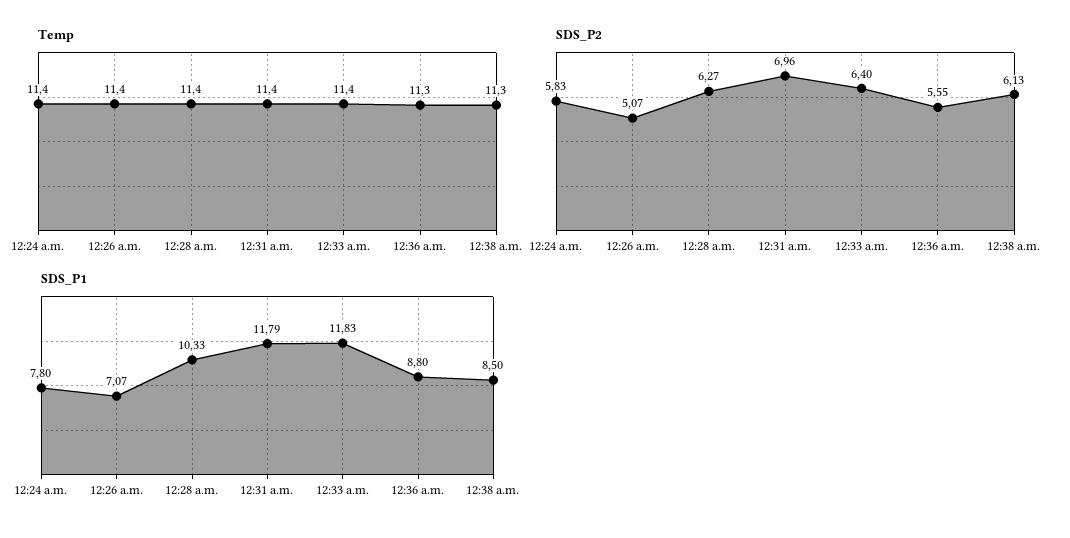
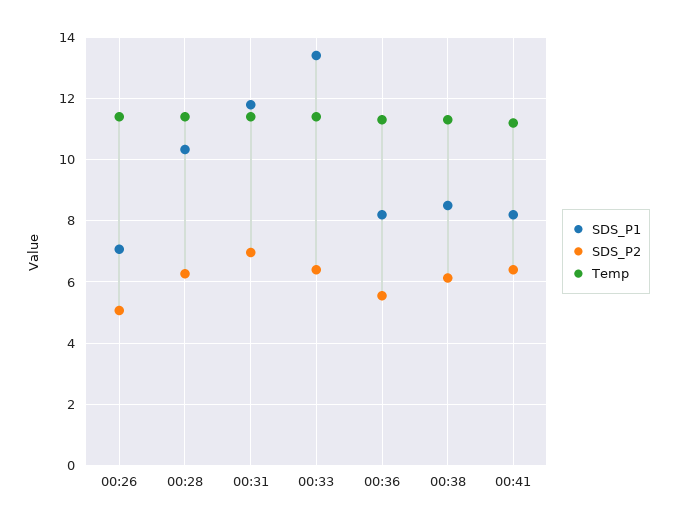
Temp, 12:24 a.m.: 11.4 -> none
SDS_P2, 12:24 a.m.: 5.83 -> none
SDS_P1, 12:24 a.m.: 7.8 -> none
SDS_P1, 12:33 a.m.: 11.83 -> 13.4
SDS_P1, 12:36 a.m.: 8.8 -> 8.2
SDS_P1, 00:41: none -> 8.2
SDS_P2, 00:41: none -> 6.4
Temp, 00:41: none -> 11.2

